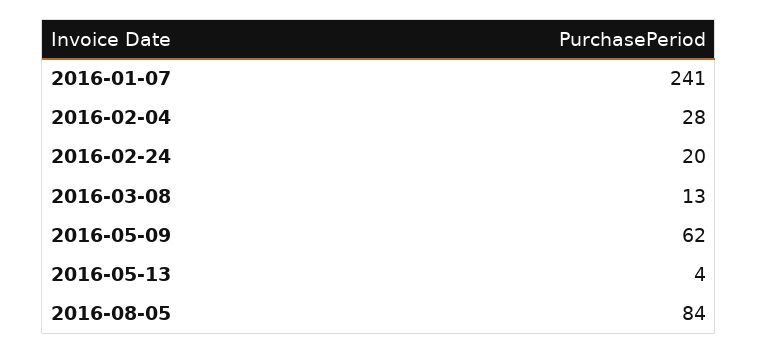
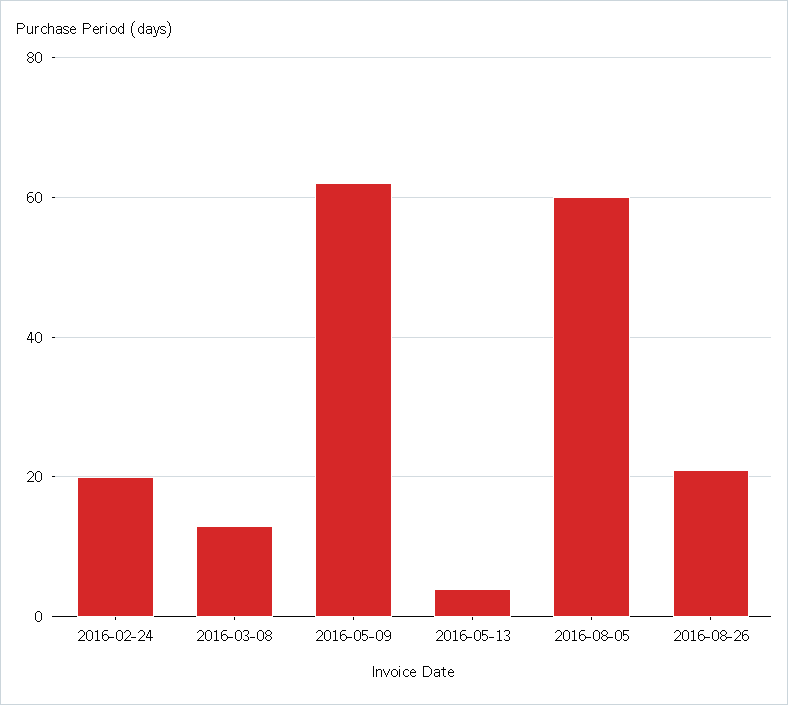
2016-01-07: 241 -> none
2016-02-04: 28 -> none
2016-08-05: 84 -> 60
2016-08-26: none -> 20

